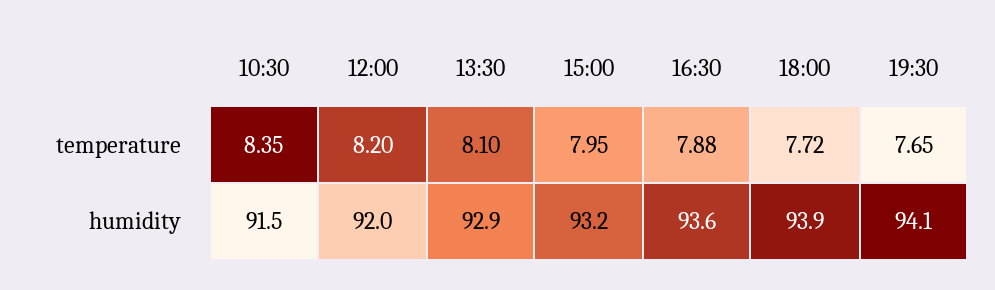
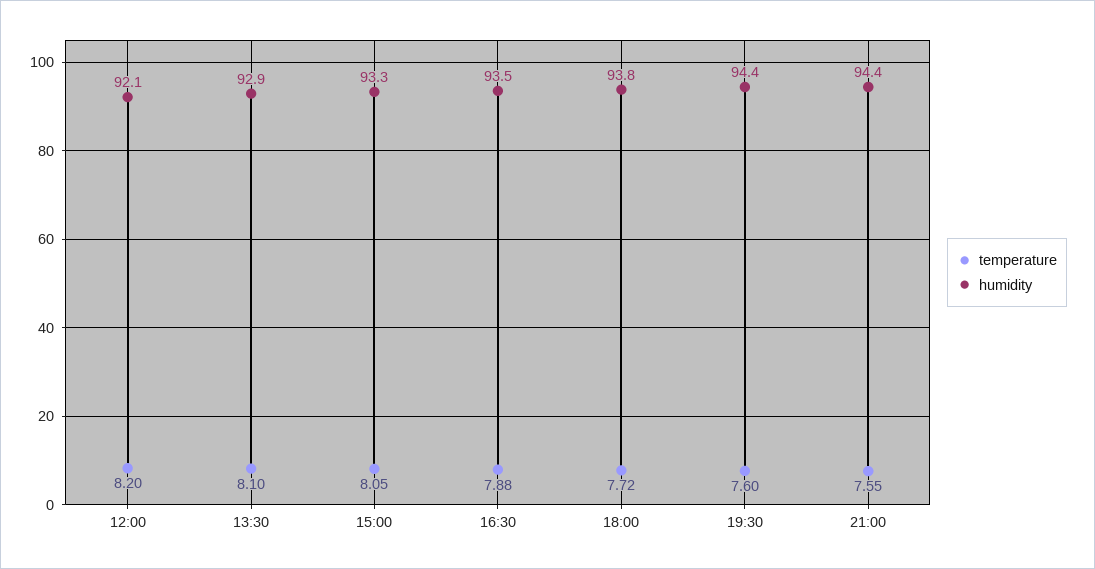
temperature, 10:30: 8.35 -> none
temperature, 15:00: 7.95 -> 8.05
temperature, 19:30: 7.65 -> 7.6
humidity, 10:30: 91.5 -> none
humidity, 12:00: 92 -> 92.1
humidity, 15:00: 93.2 -> 93.3
humidity, 16:30: 93.6 -> 93.5
humidity, 18:00: 93.9 -> 93.8
humidity, 19:30: 94.1 -> 94.4
temperature, 21:00: none -> 7.55
humidity, 21:00: none -> 94.4

